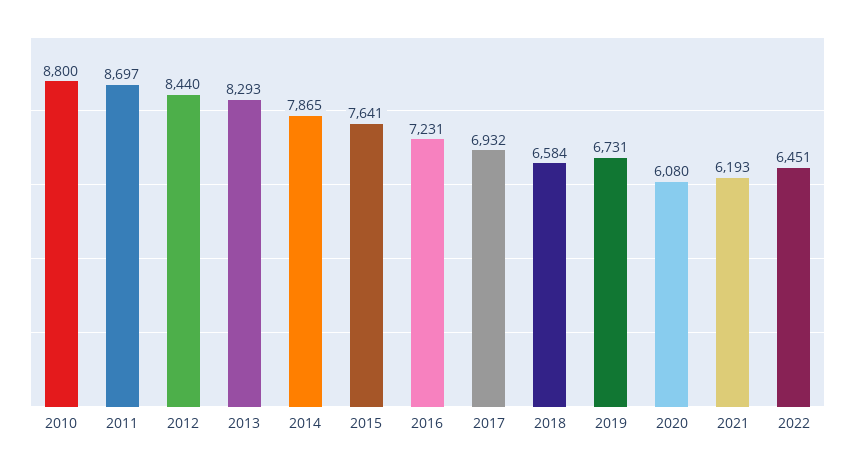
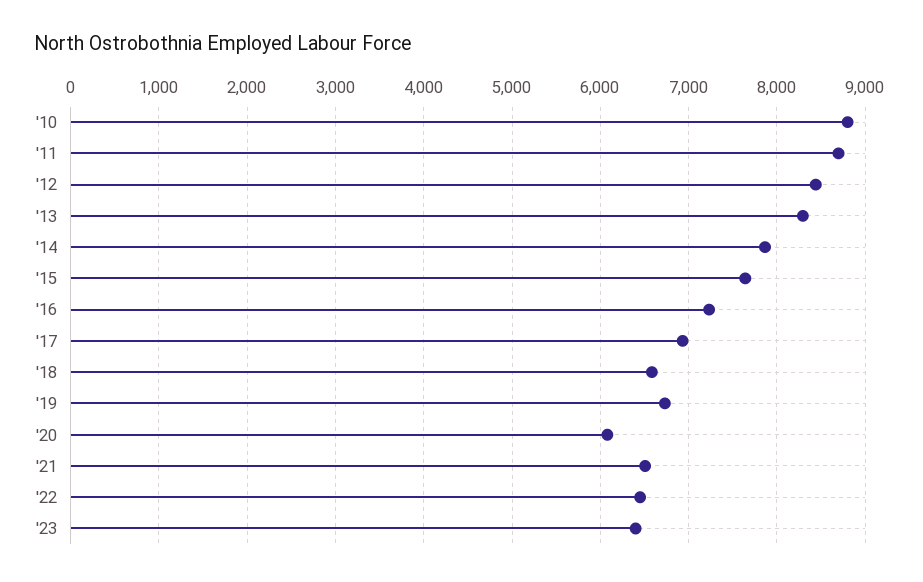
2021: 6193 -> 6500
'23: none -> 6400

